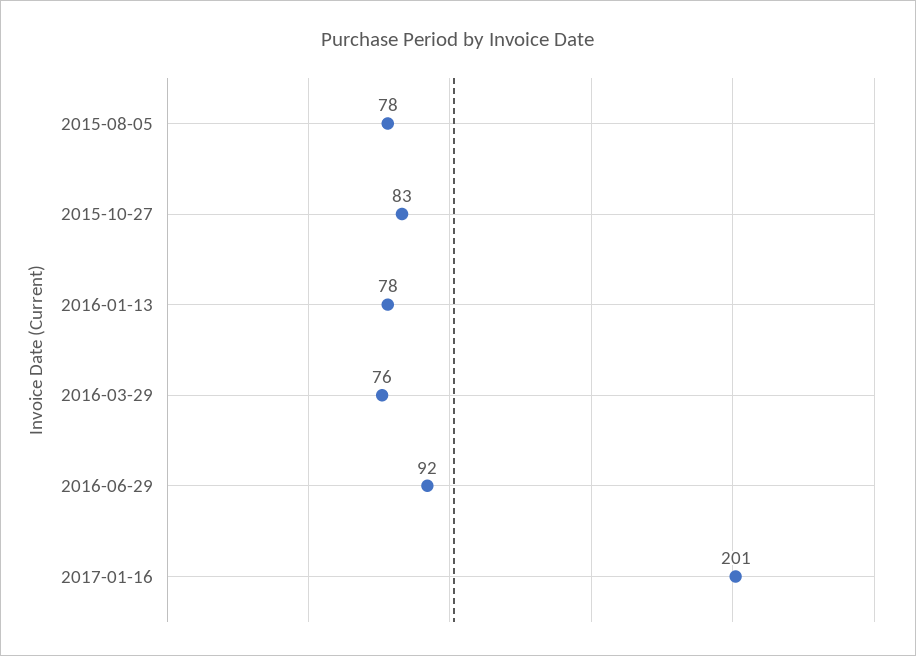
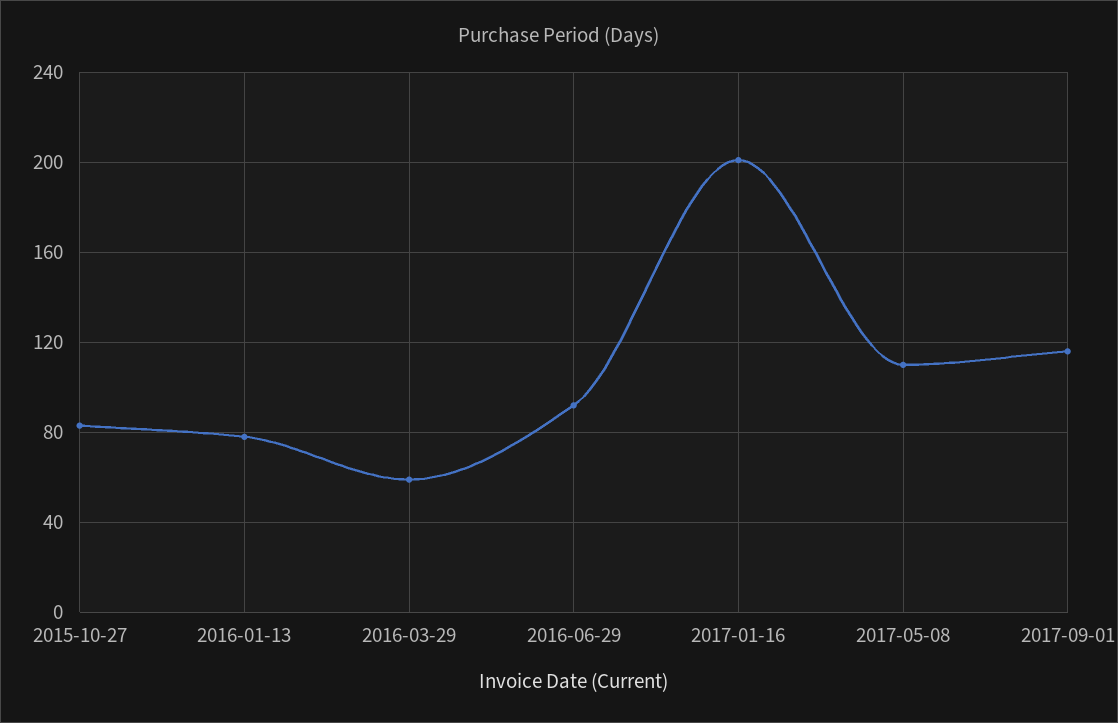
2015-08-05: 78 -> none
2016-03-29: 76 -> 60
2017-05-08: none -> 110
2017-09-01: none -> 115

